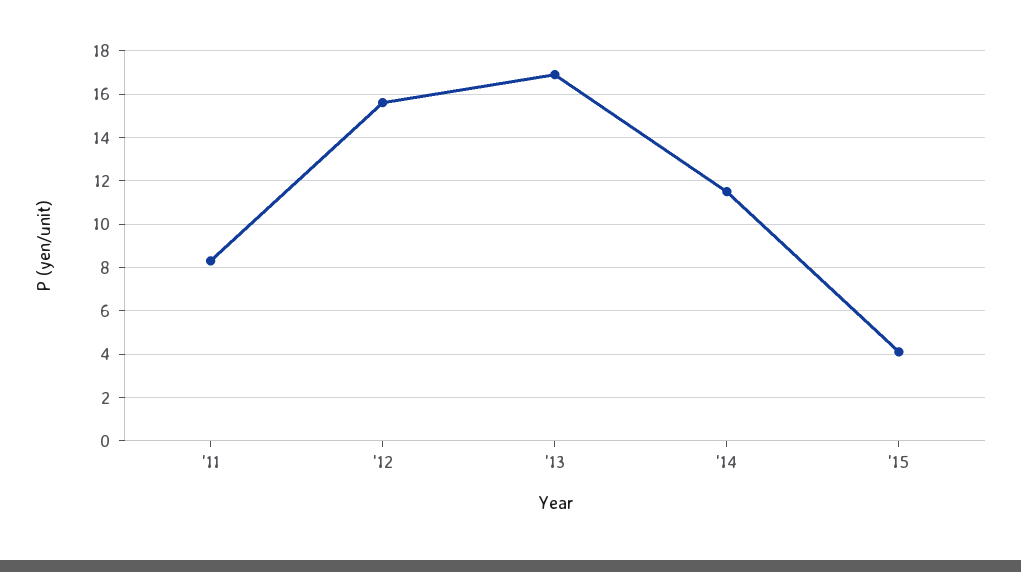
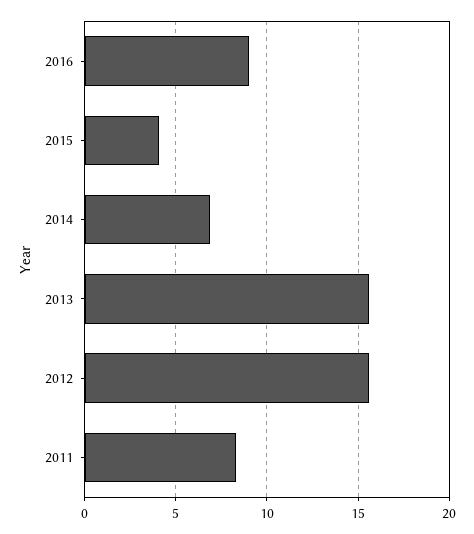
'13: 17 -> 15.5
'14: 11.5 -> 7
2016: none -> 9

